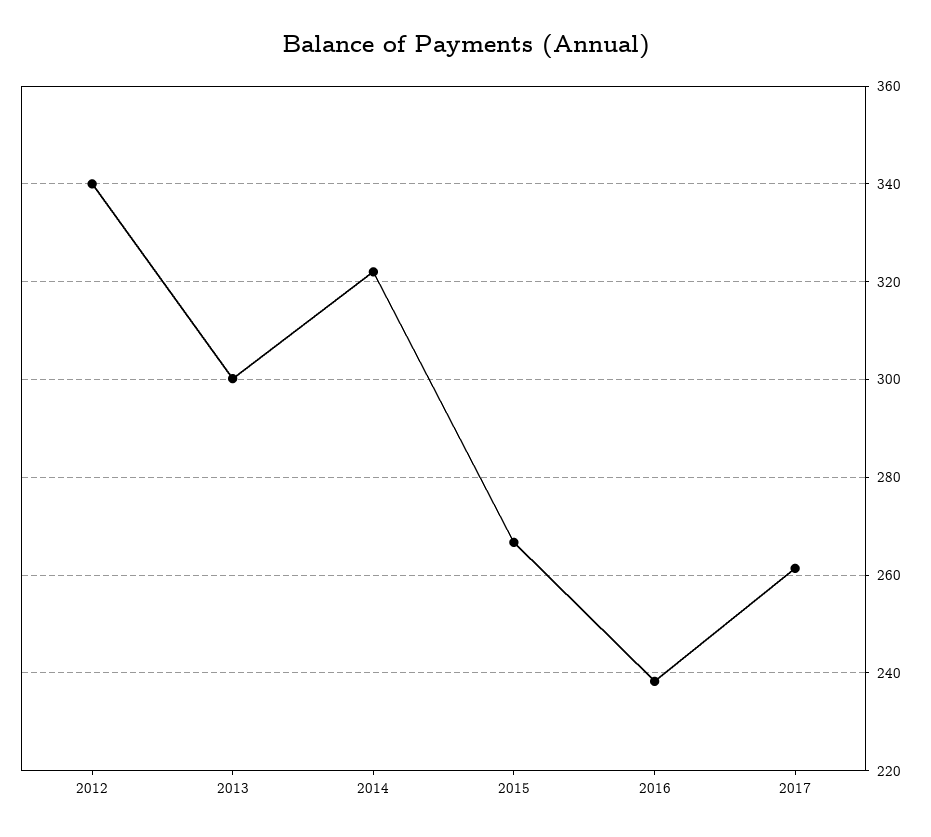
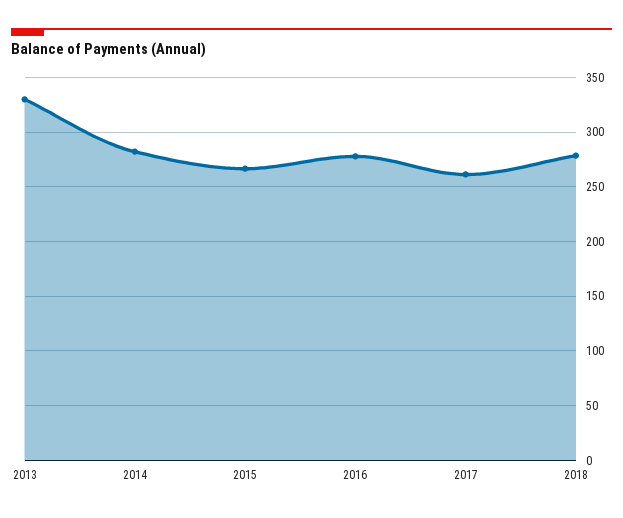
2012: 340 -> none
2013: 300 -> 330
2014: 322 -> 280
2016: 238 -> 280
2018: none -> 280

